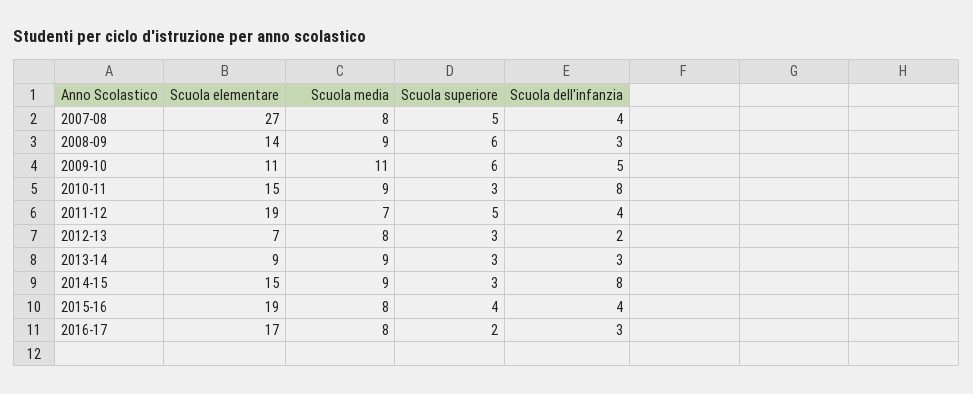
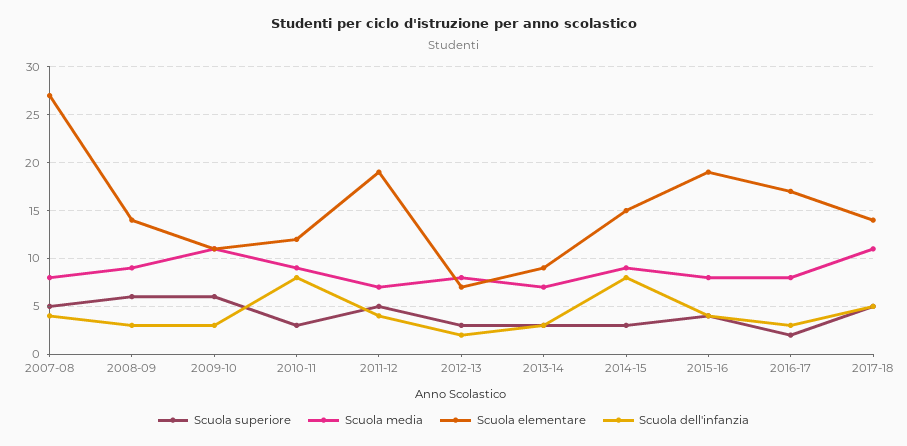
Scuola dell'infanzia, 2009-10: 5 -> 3
Scuola elementare, 2010-11: 15 -> 12
Scuola media, 2013-14: 9 -> 7
Scuola superiore, 2017-18: none -> 5
Scuola media, 2017-18: none -> 11
Scuola elementare, 2017-18: none -> 14
Scuola dell'infanzia, 2017-18: none -> 5

